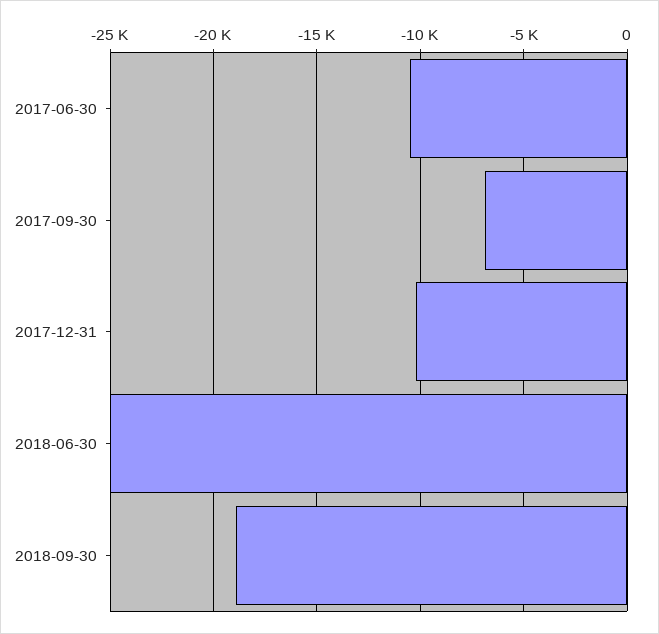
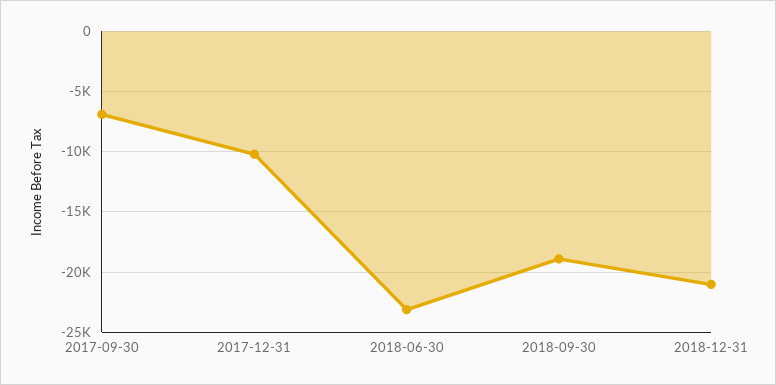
2017-06-30: -10500 -> none
2018-06-30: -25000 -> -23000
2018-12-31: none -> -21000

